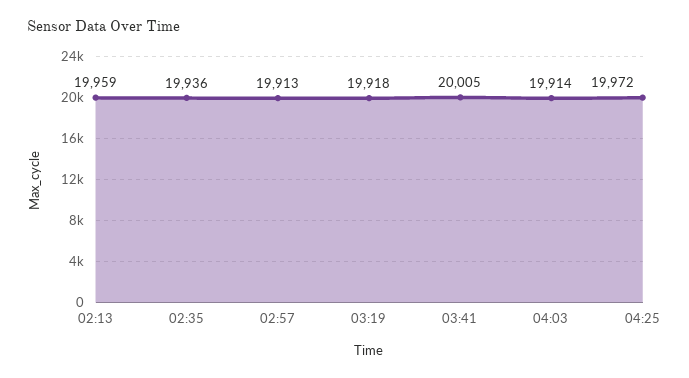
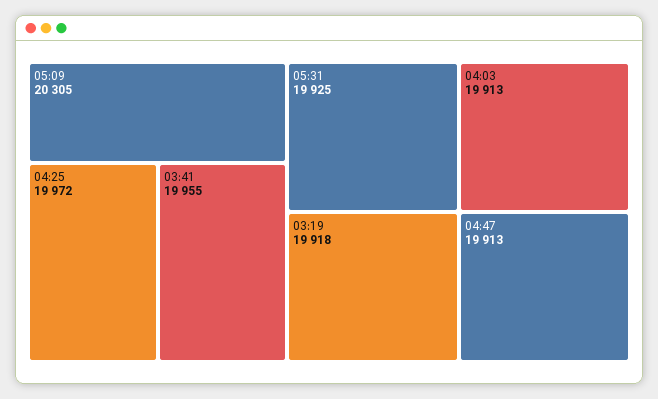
02:13: 19959 -> none
02:35: 19936 -> none
02:57: 19913 -> none
03:41: 20005 -> 19955
04:03: 19914 -> 19913
05:09: none -> 20305
05:31: none -> 19925
04:47: none -> 19913

